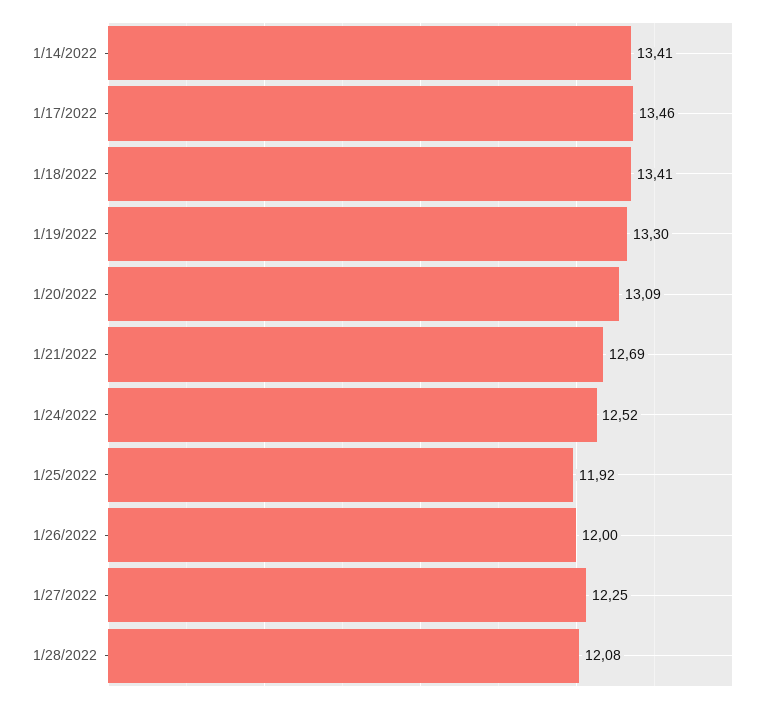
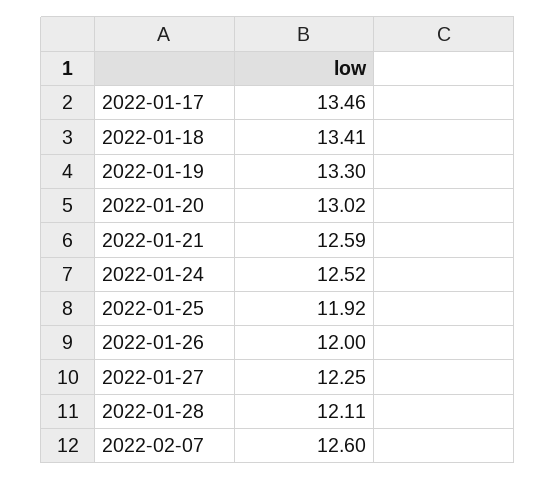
1/14/2022: 13.41 -> none
1/20/2022: 13.09 -> 13.02
1/21/2022: 12.69 -> 12.59
1/28/2022: 12.08 -> 12.11
2022-02-07: none -> 12.6

